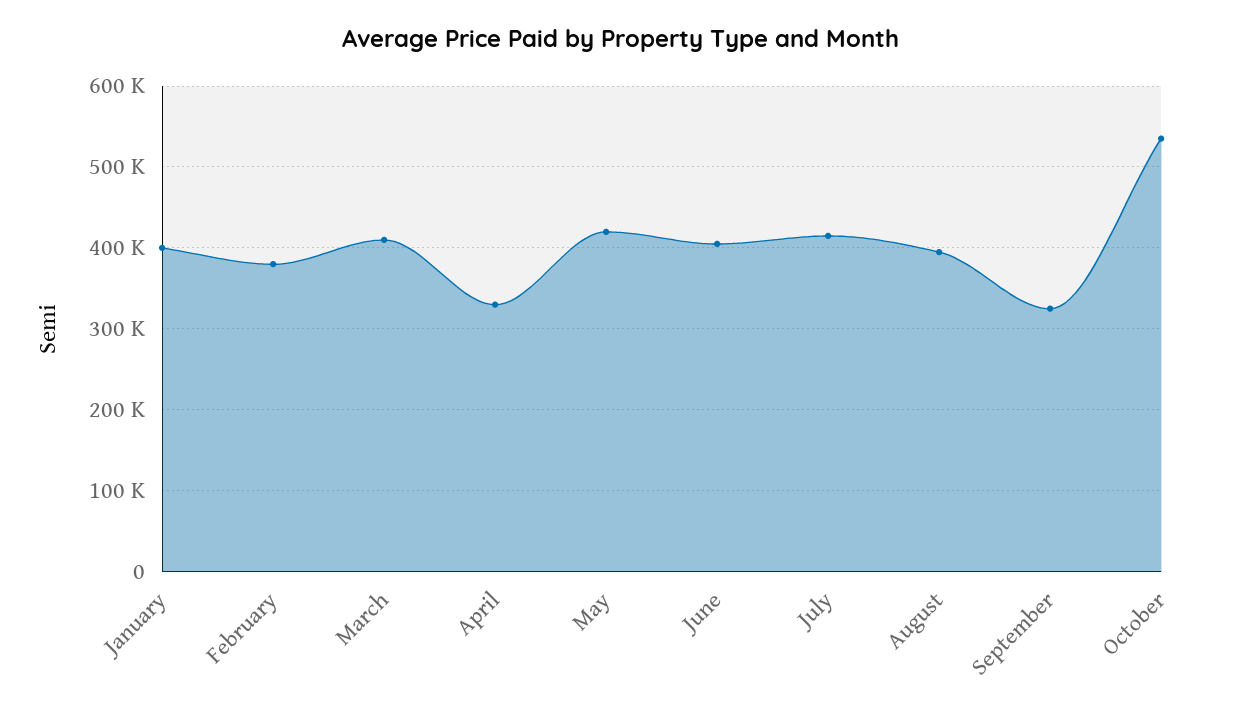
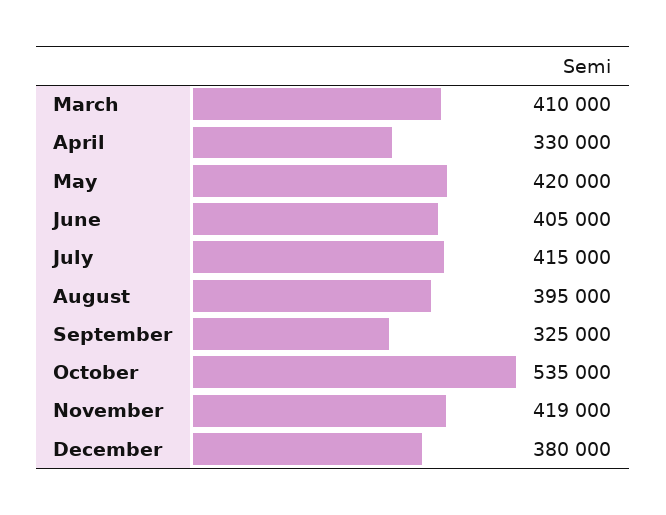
January: 400000 -> none
February: 380000 -> none
November: none -> 419000
December: none -> 380000

